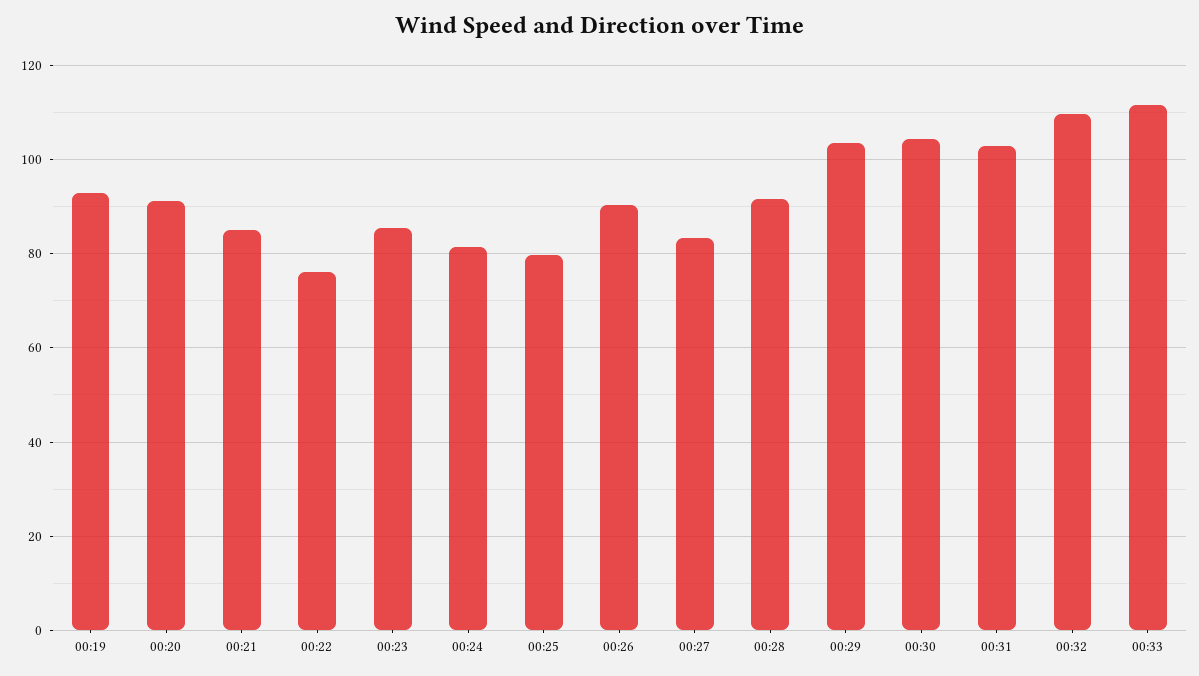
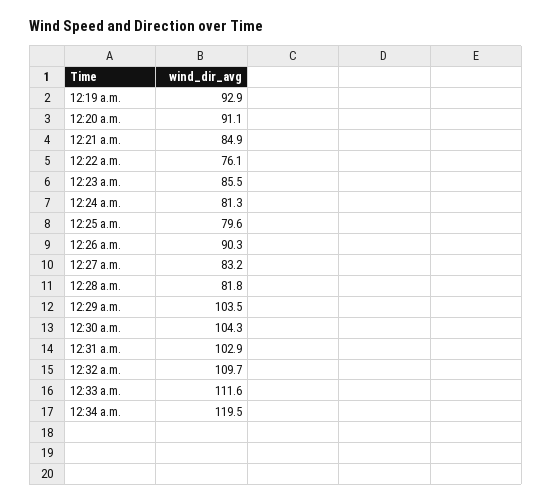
00:28: 92 -> 81.8
12:34 a.m.: none -> 119.5

